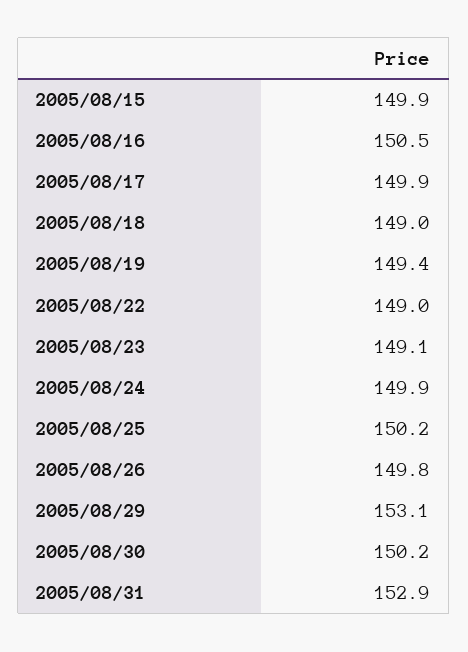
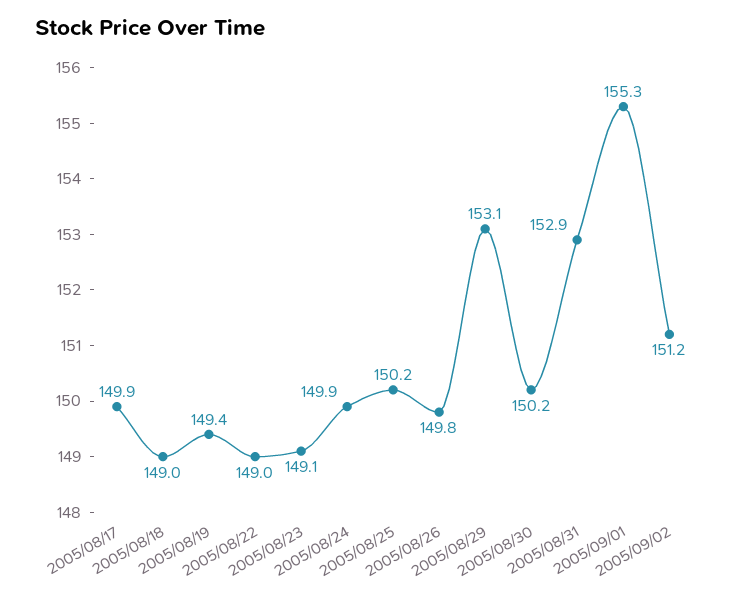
2005/08/15: 149.9 -> none
2005/08/16: 150.5 -> none
2005/09/01: none -> 155.3
2005/09/02: none -> 151.2

